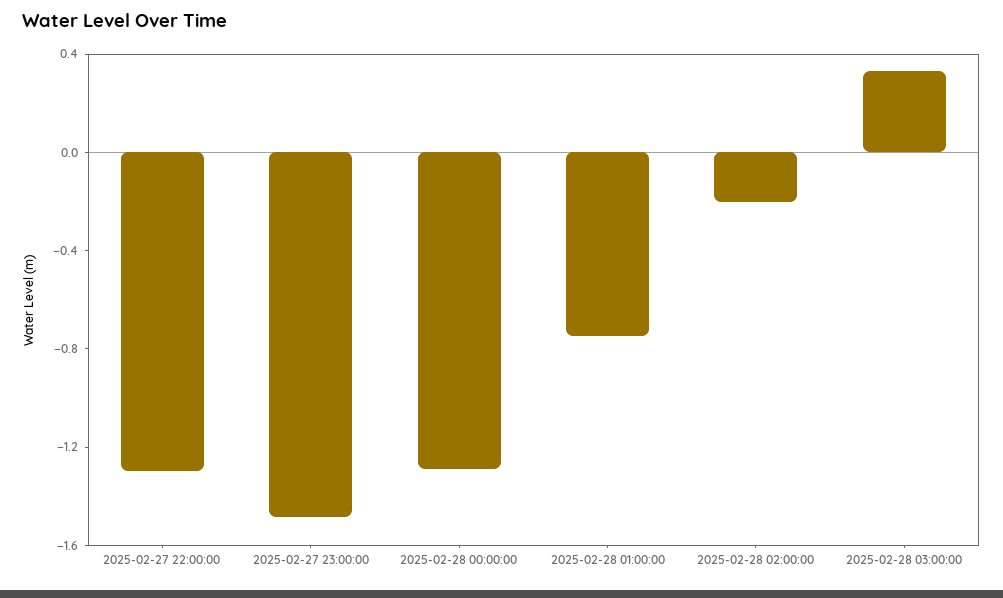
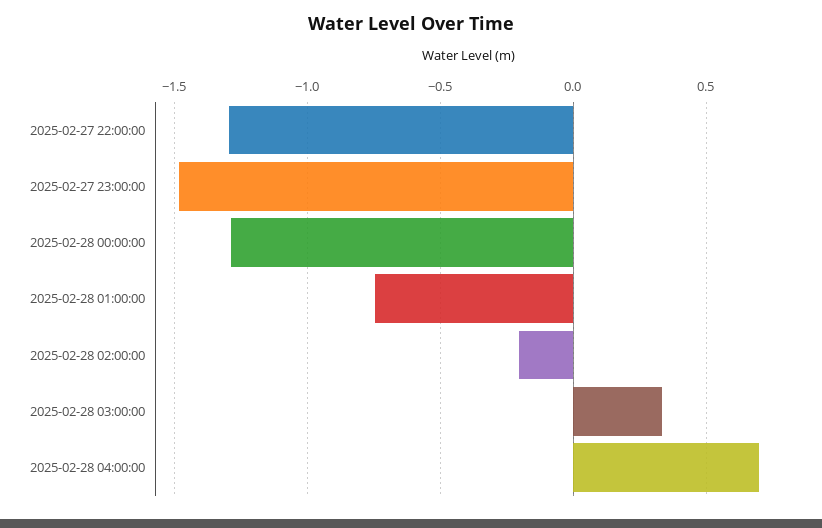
2025-02-28 04:00:00: none -> 0.7

